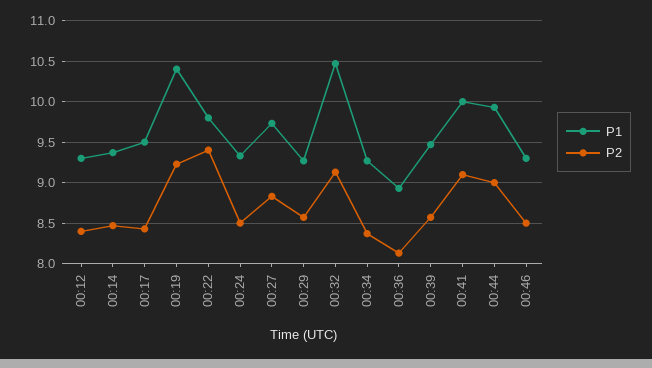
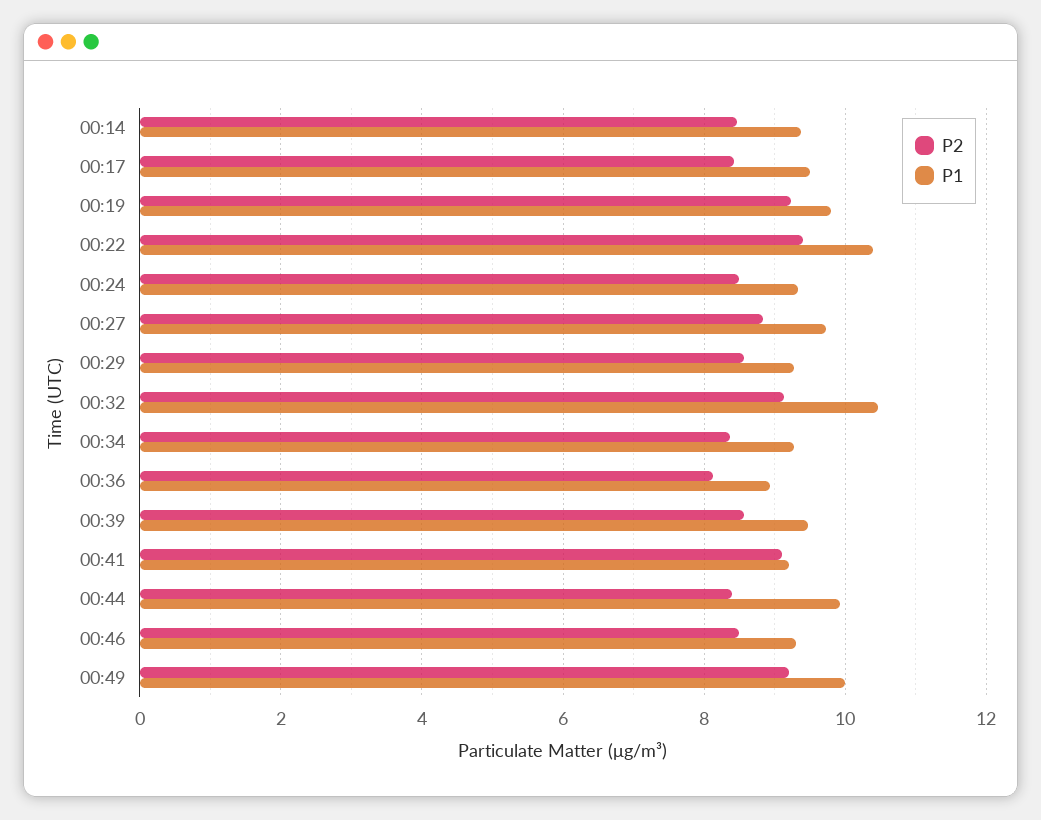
P1, 00:12: 9.3 -> none
P2, 00:12: 8.4 -> none
P1, 00:19: 10.4 -> 9.8
P1, 00:22: 9.8 -> 10.4
P1, 00:41: 10 -> 9.2
P2, 00:44: 9 -> 8.4
P2, 00:49: none -> 9.2
P1, 00:49: none -> 10

